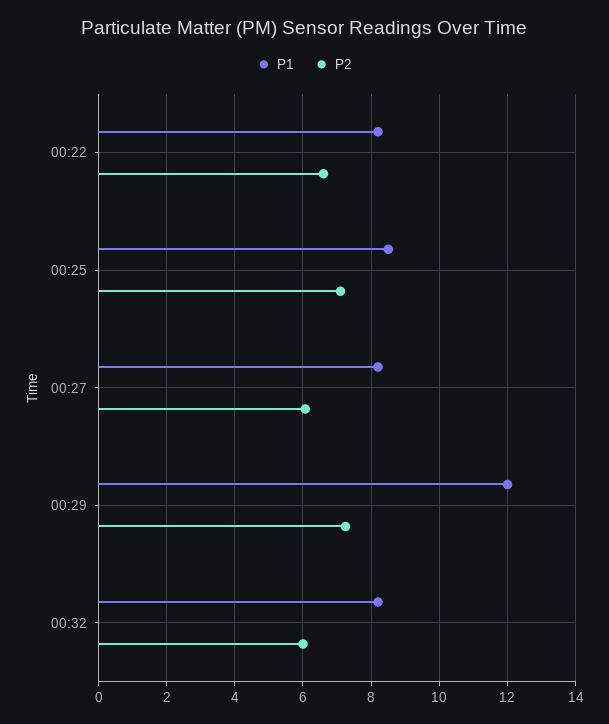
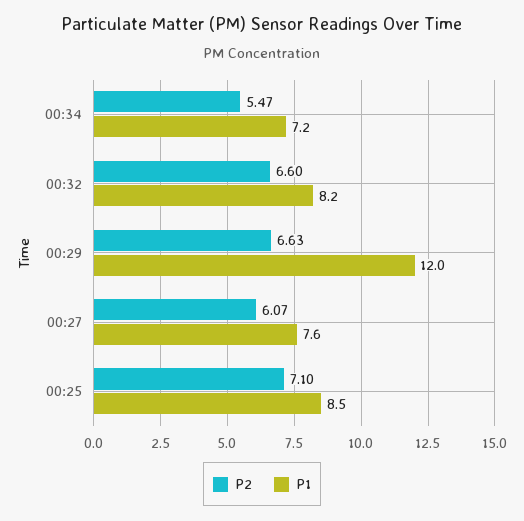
P1, 00:22: 8.2 -> none
P2, 00:22: 6.6 -> none
P1, 00:27: 8.2 -> 7.6
P2, 00:29: 7.2 -> 6.63
P2, 00:32: 6 -> 6.6
P2, 00:34: none -> 5.47
P1, 00:34: none -> 7.2

